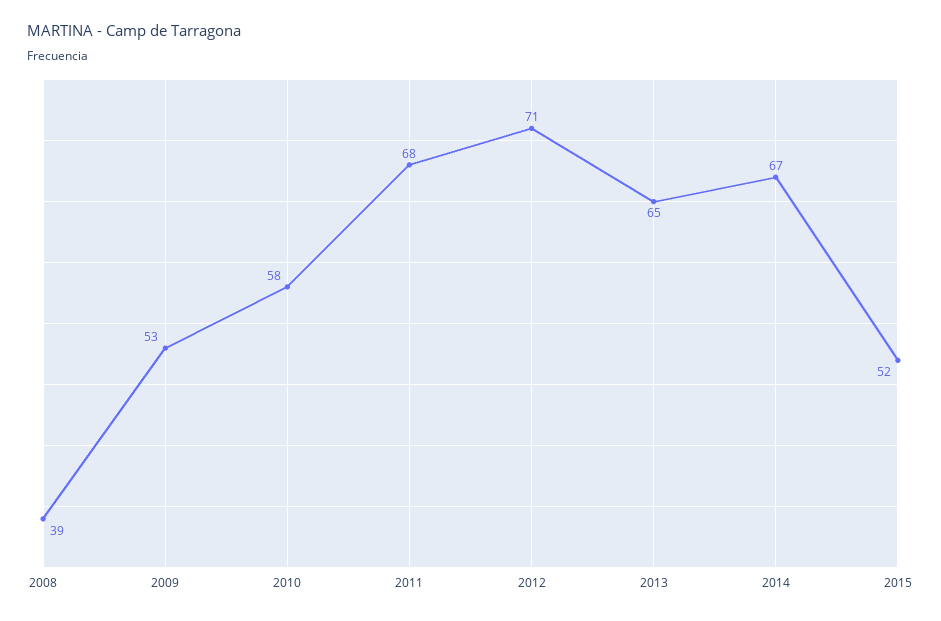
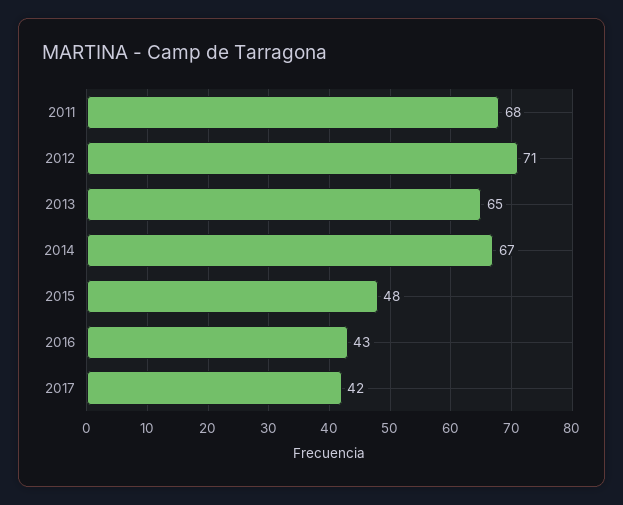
2008: 39 -> none
2009: 53 -> none
2010: 58 -> none
2015: 52 -> 48
2016: none -> 43
2017: none -> 42

